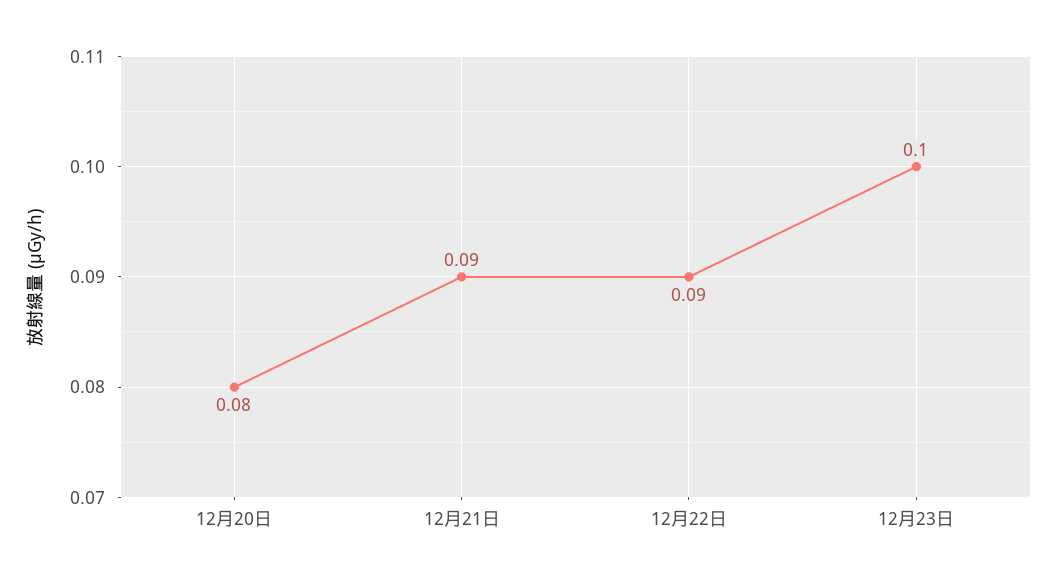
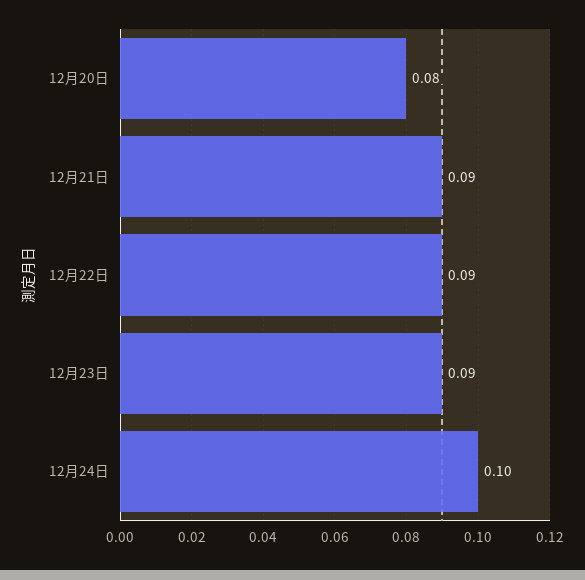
12月23日: 0.1 -> 0.09
12月24日: none -> 0.1

